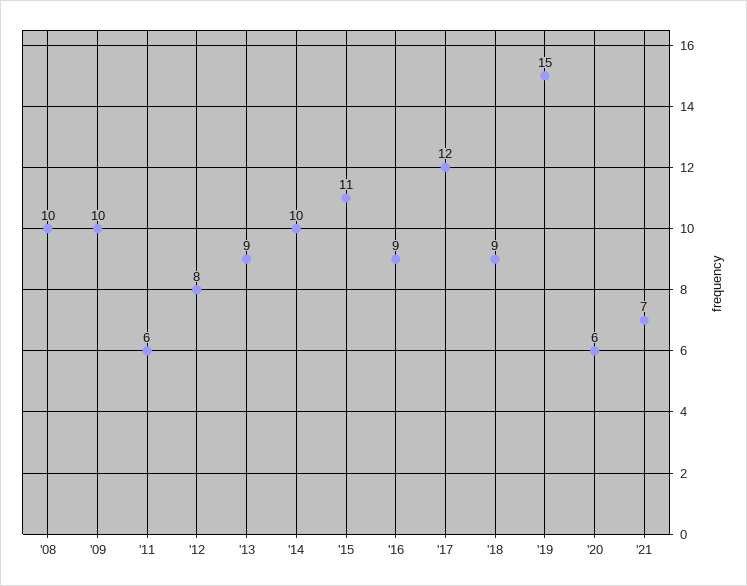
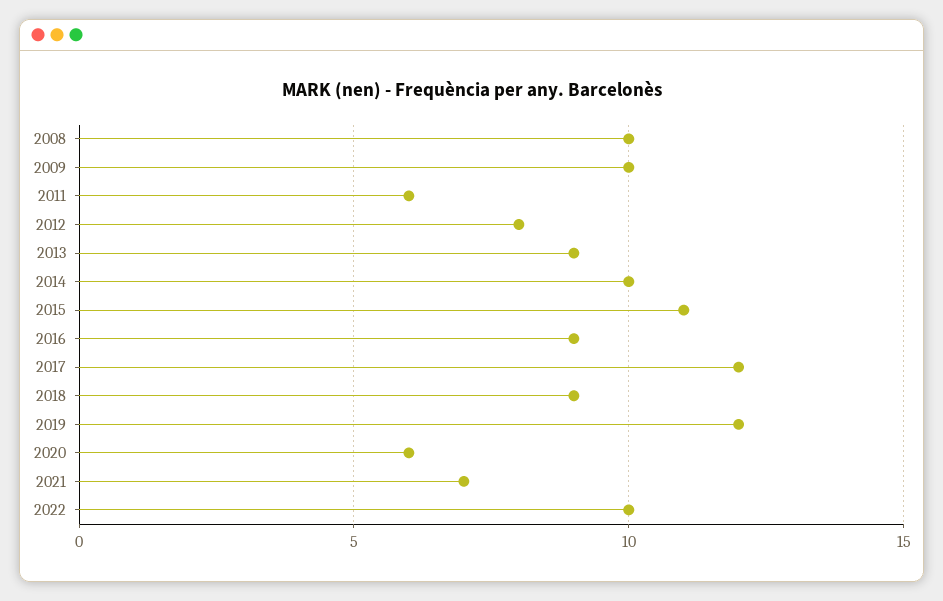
'19: 15 -> 12
2022: none -> 10

